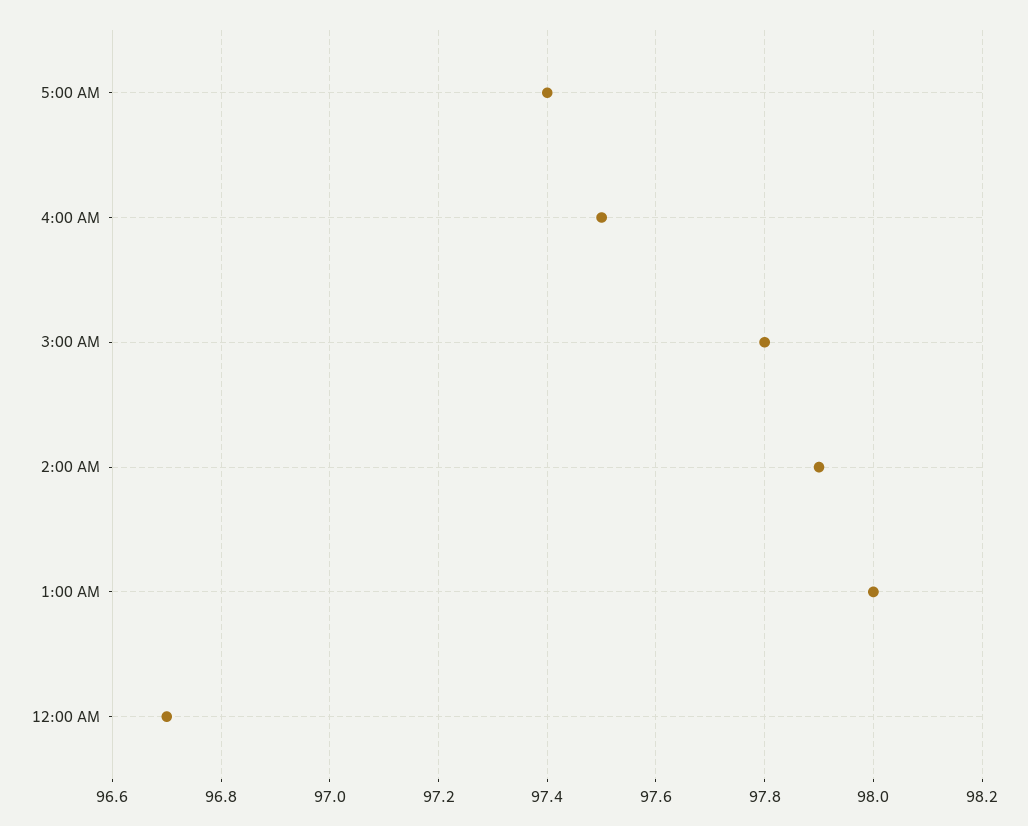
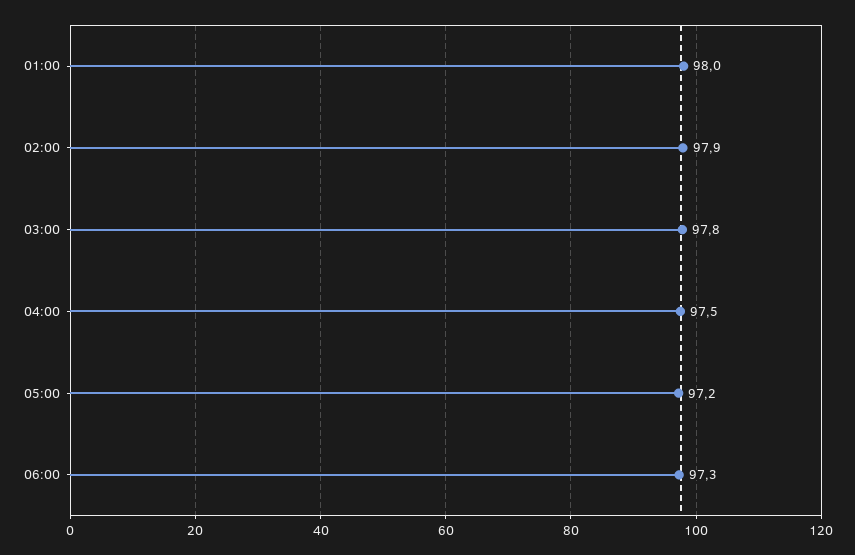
5:00 AM: 97.4 -> 97.2
12:00 AM: 96.7 -> none
06:00: none -> 97.3

